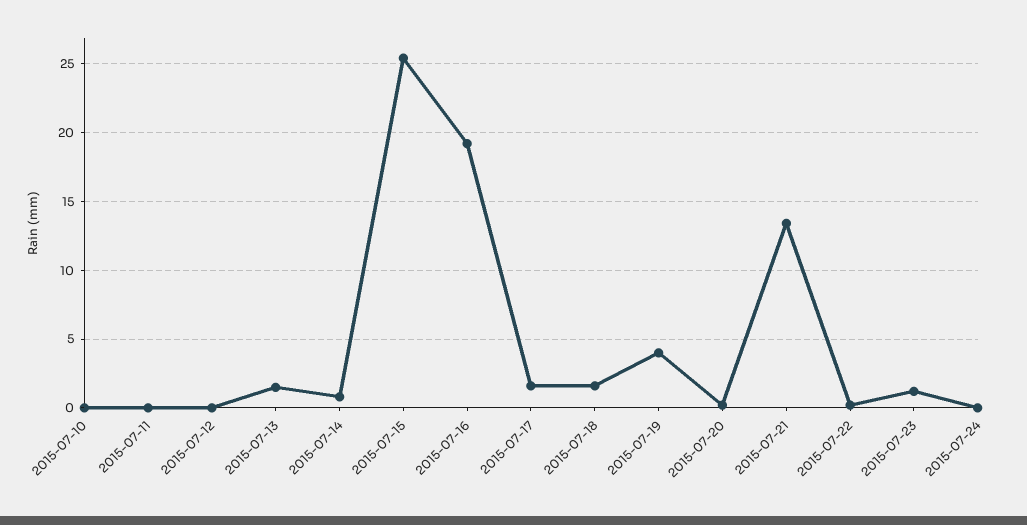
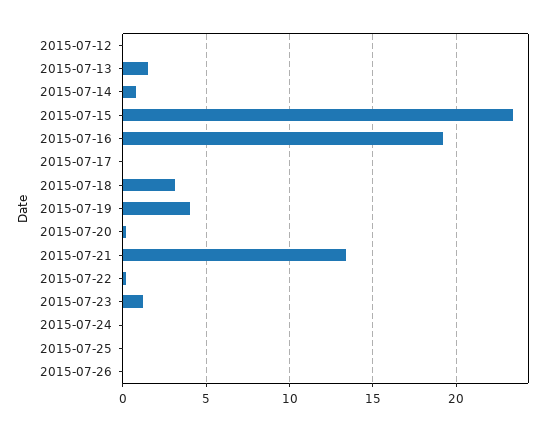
2015-07-10: 0 -> none
2015-07-11: 0 -> none
2015-07-15: 25.5 -> 23.5
2015-07-17: 1.5 -> 0
2015-07-18: 1.5 -> 3
2015-07-25: none -> 0
2015-07-26: none -> 0

